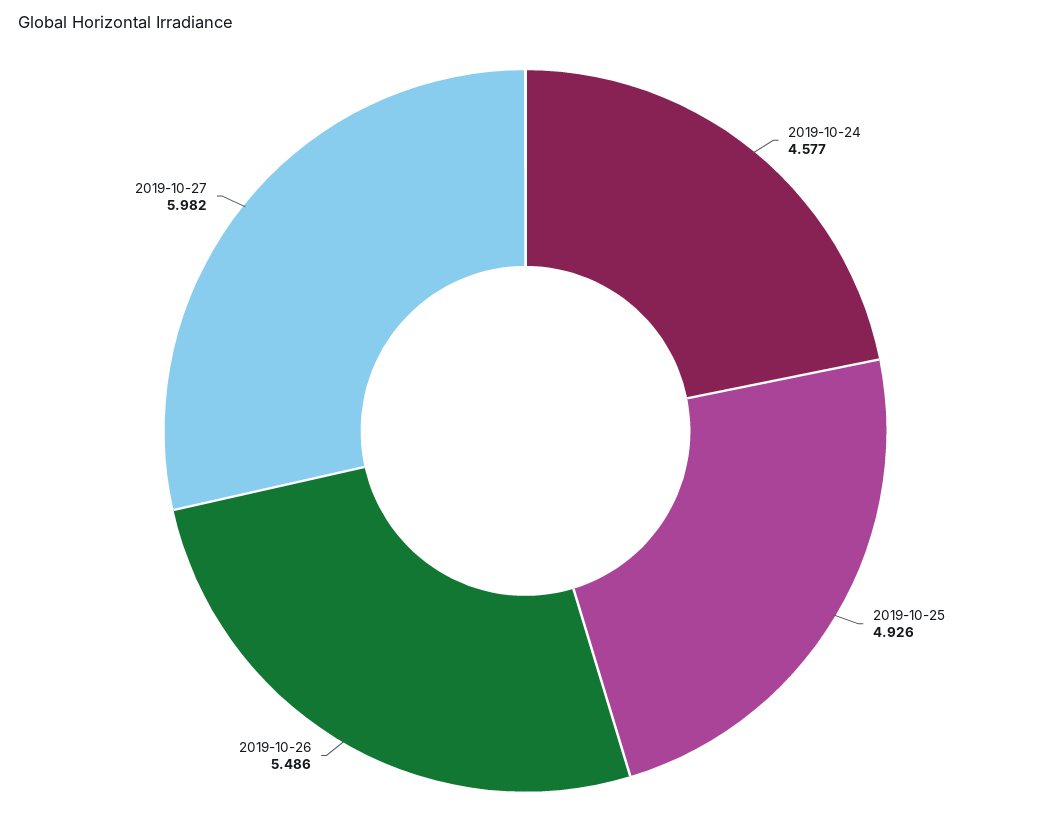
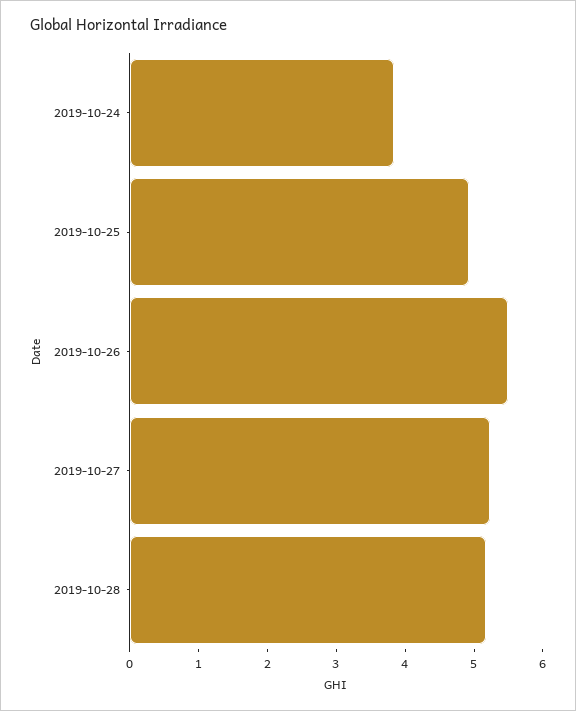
2019-10-24: 4.577 -> 3.8
2019-10-27: 5.982 -> 5.2
2019-10-28: none -> 5.2

